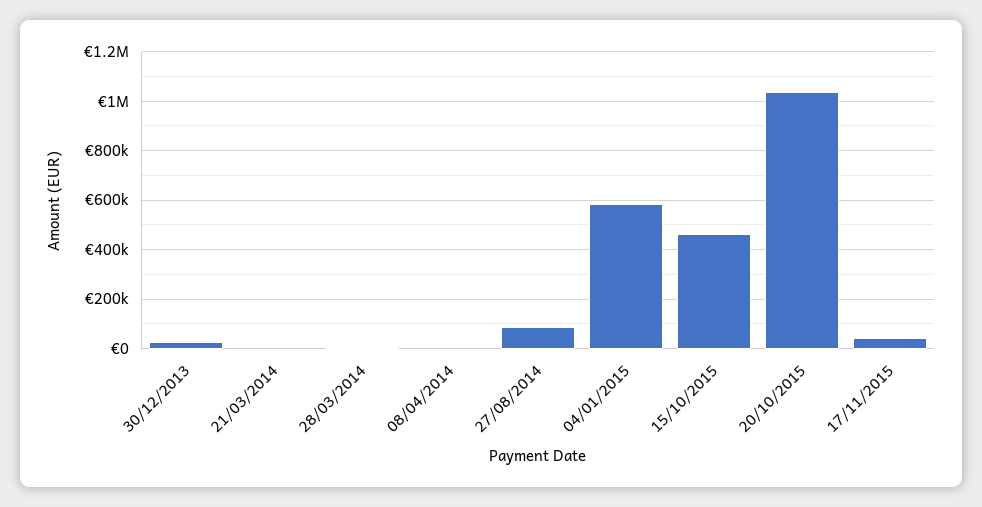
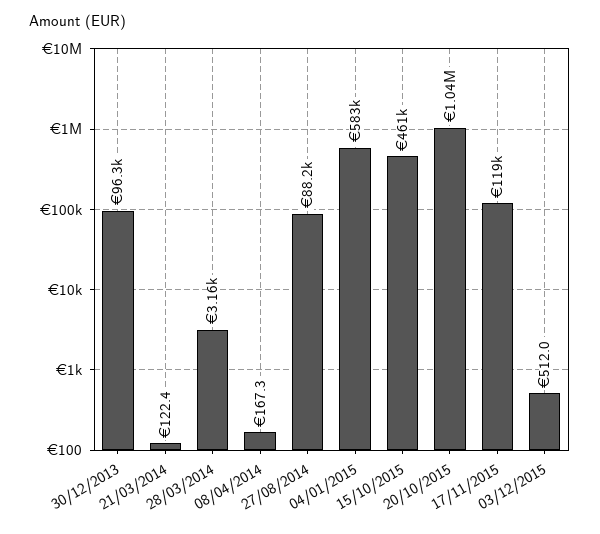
30/12/2013: 25000 -> 96300
17/11/2015: 50000 -> 119000
03/12/2015: none -> 512

